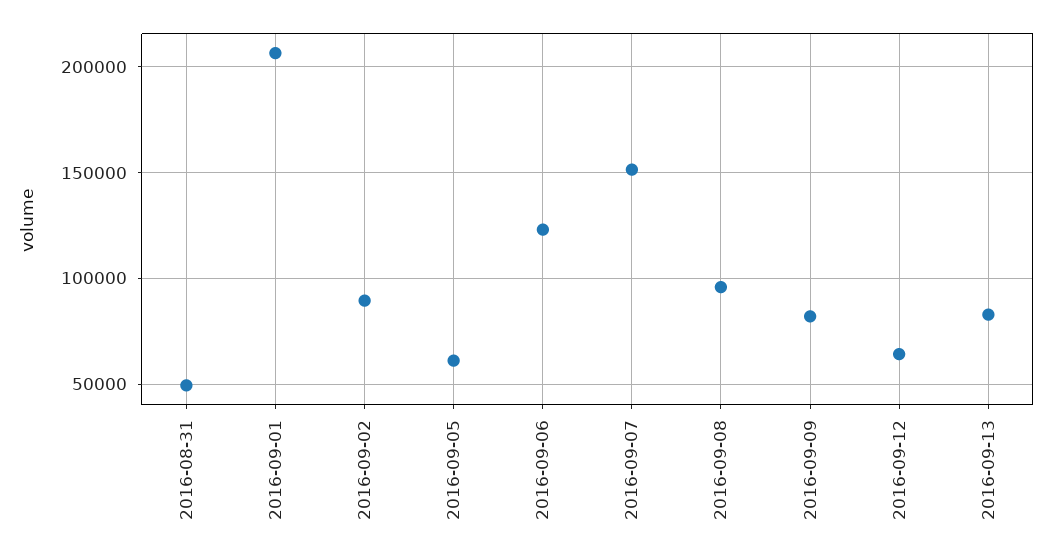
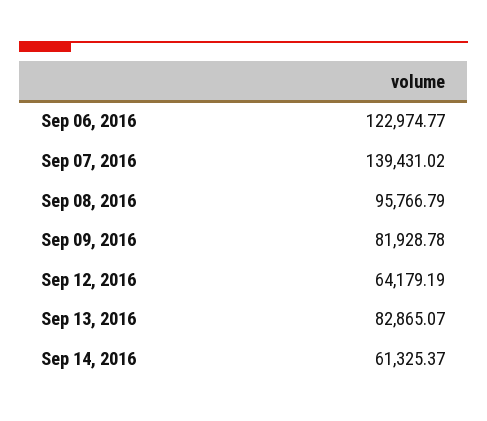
2016-08-31: 50000 -> none
2016-09-01: 205000 -> none
2016-09-02: 90000 -> none
2016-09-05: 60000 -> none
2016-09-07: 150000 -> 139431.02
Sep 14, 2016: none -> 61325.37

